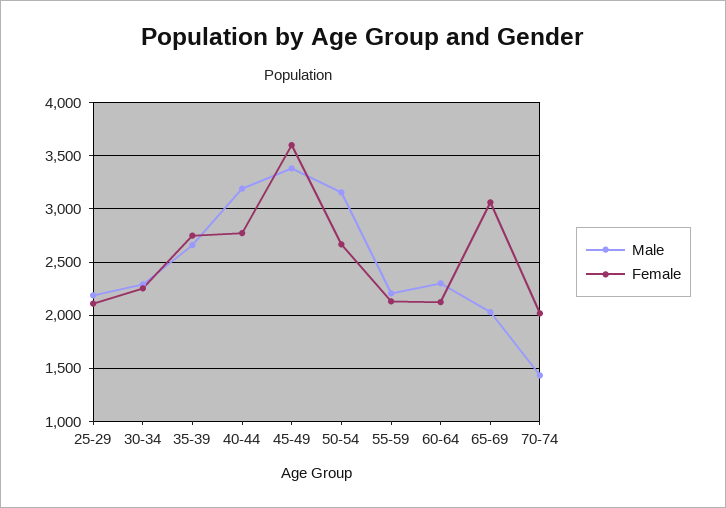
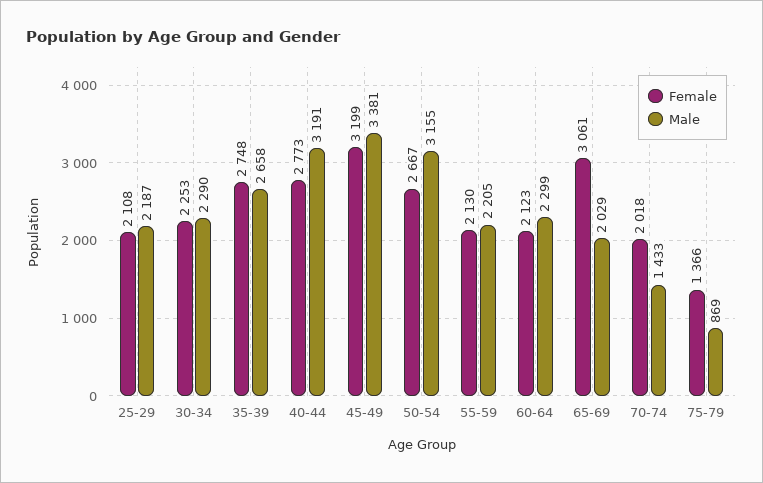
Female, 45-49: 3600 -> 3199
Female, 75-79: none -> 1366
Male, 75-79: none -> 869

